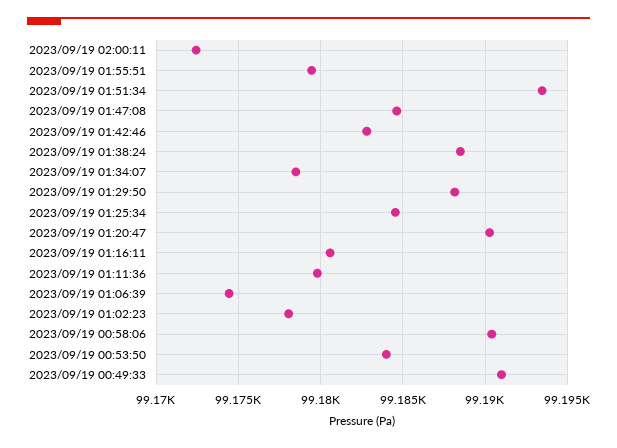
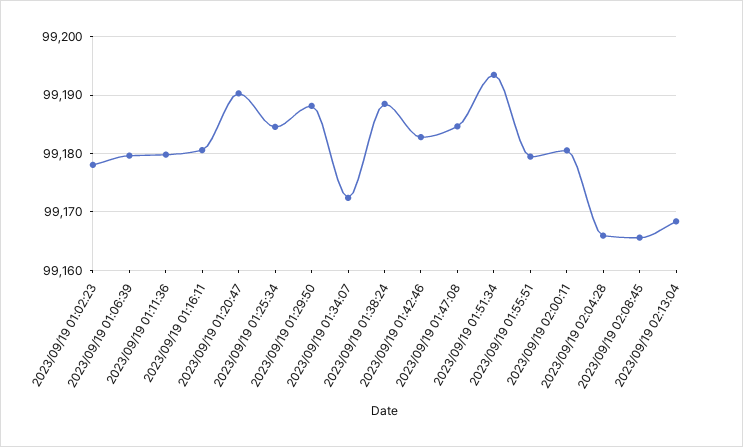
2023/09/19 02:00:11: 99172.5 -> 99180
2023/09/19 01:34:07: 99178.5 -> 99172
2023/09/19 01:06:39: 99174.5 -> 99180
2023/09/19 00:58:06: 99190.5 -> none
2023/09/19 00:53:50: 99184 -> none
2023/09/19 00:49:33: 99191 -> none
2023/09/19 02:04:28: none -> 99166
2023/09/19 02:08:45: none -> 99166
2023/09/19 02:13:04: none -> 99168

